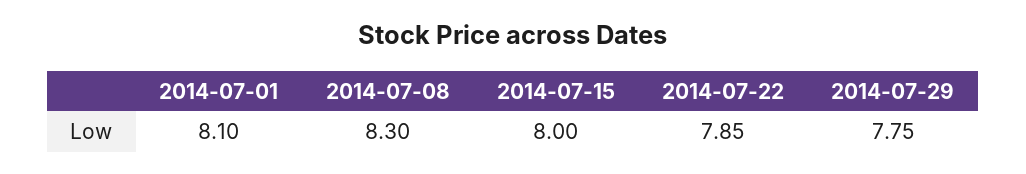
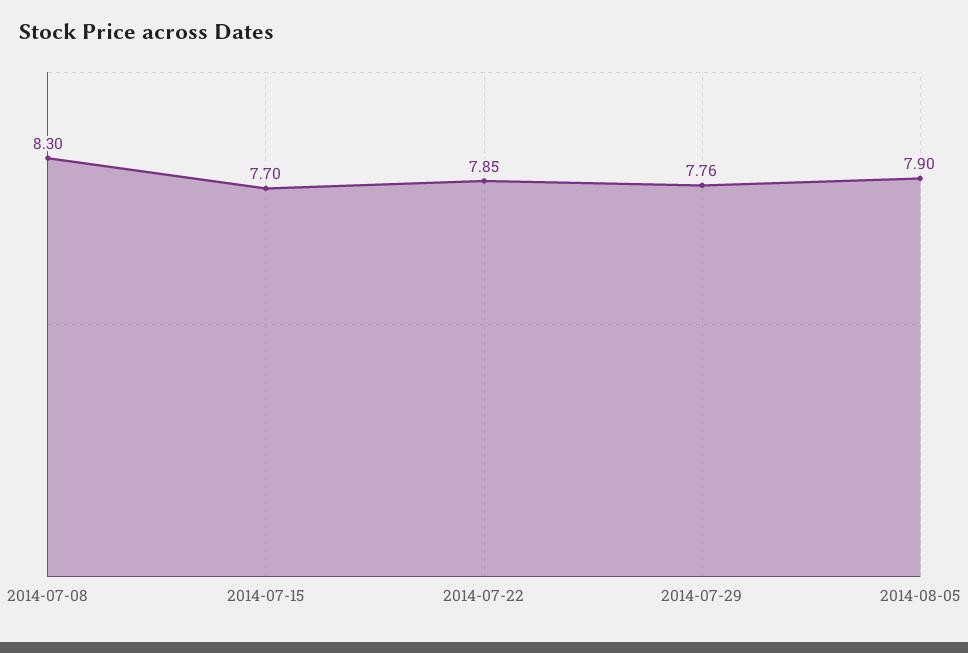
2014-07-01: 8.1 -> none
2014-07-15: 8 -> 7.7
2014-07-29: 7.75 -> 7.76
2014-08-05: none -> 7.9

